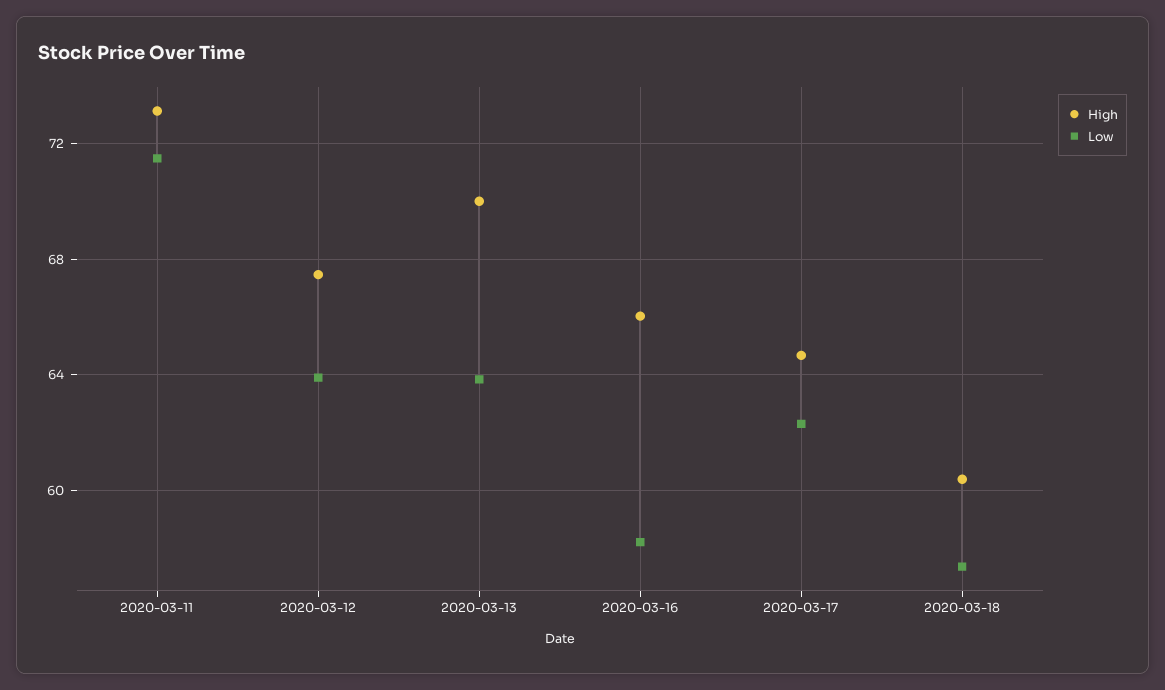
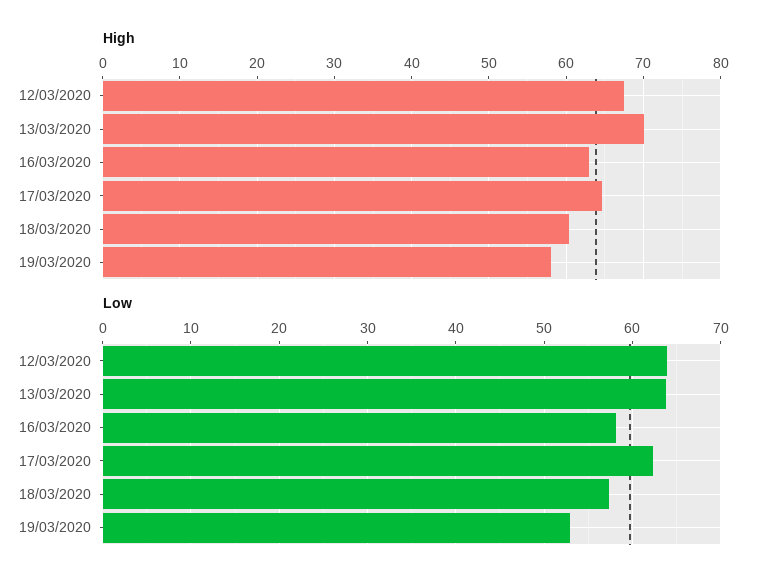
High, 2020-03-11: 73 -> none
Low, 2020-03-11: 71.5 -> none
High, 2020-03-16: 66 -> 63
High, 19/03/2020: none -> 58
Low, 19/03/2020: none -> 53

